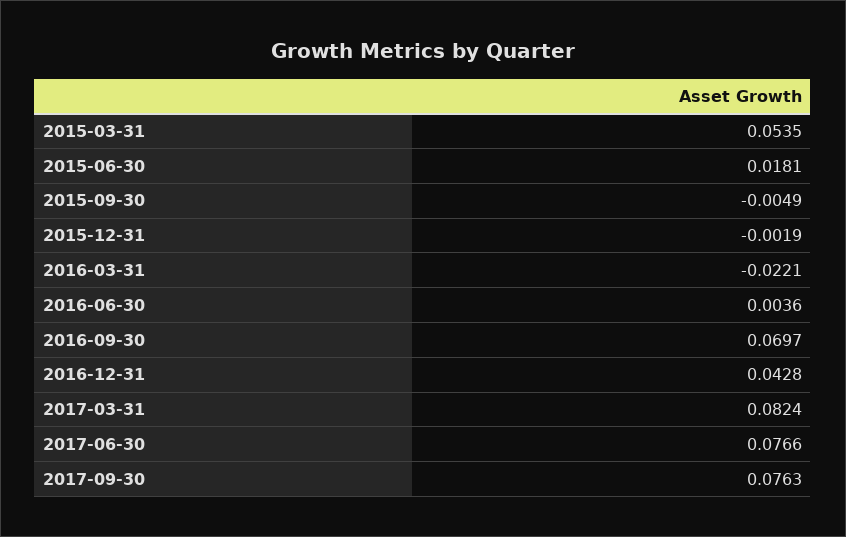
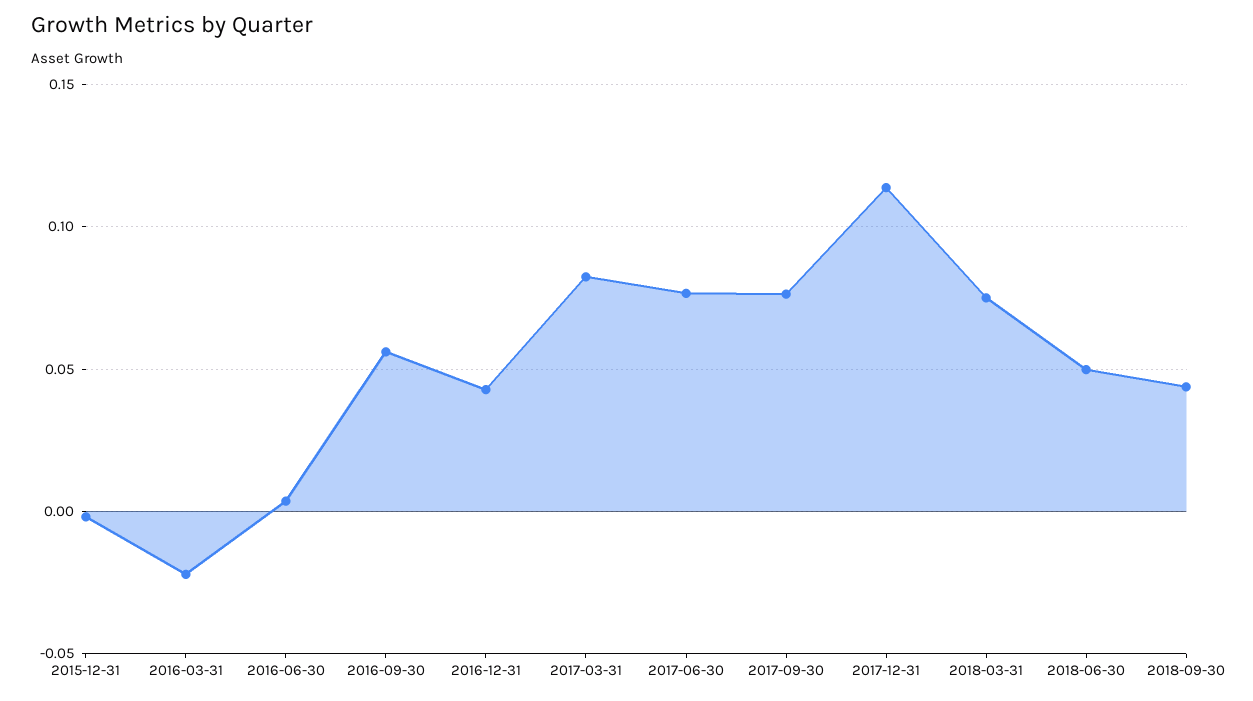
2015-03-31: 0.0535 -> none
2015-06-30: 0.0181 -> none
2015-09-30: -0.0049 -> none
2016-09-30: 0.0697 -> 0.055
2017-12-31: none -> 0.115
2018-03-31: none -> 0.075
2018-06-30: none -> 0.05
2018-09-30: none -> 0.045

